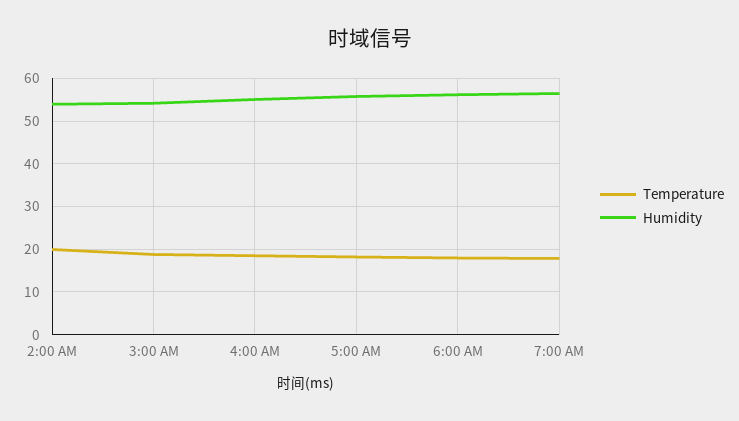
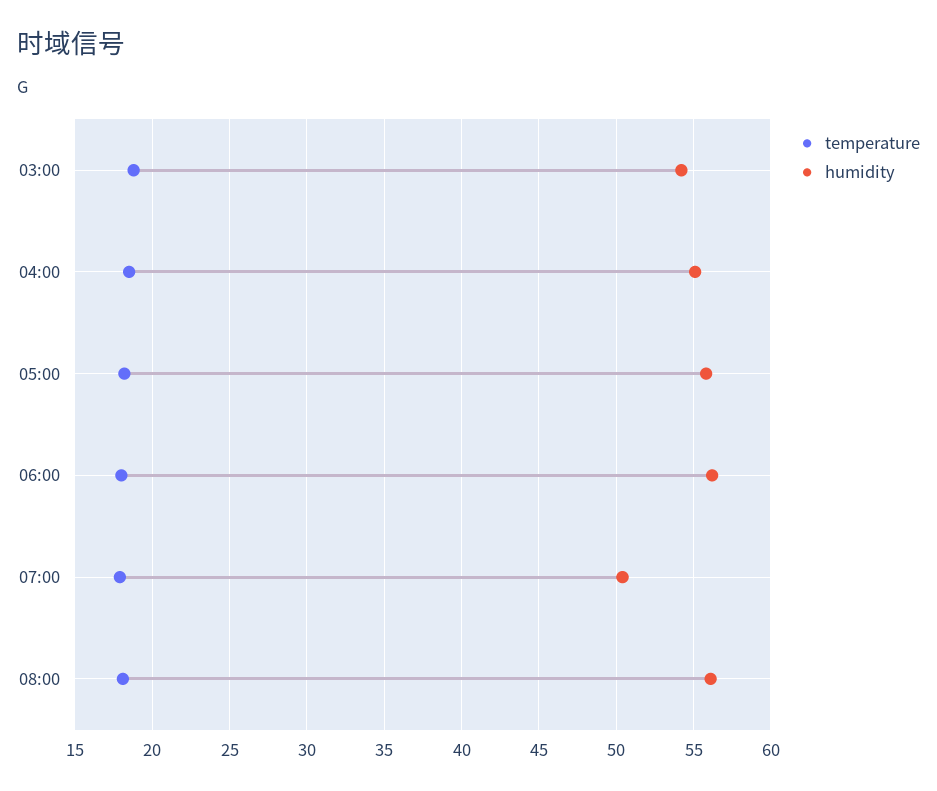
Temperature, 2:00 AM: 20 -> none
Humidity, 2:00 AM: 54 -> none
Humidity, 7:00 AM: 56 -> 50.5
Temperature, 08:00: none -> 18
Humidity, 08:00: none -> 56

